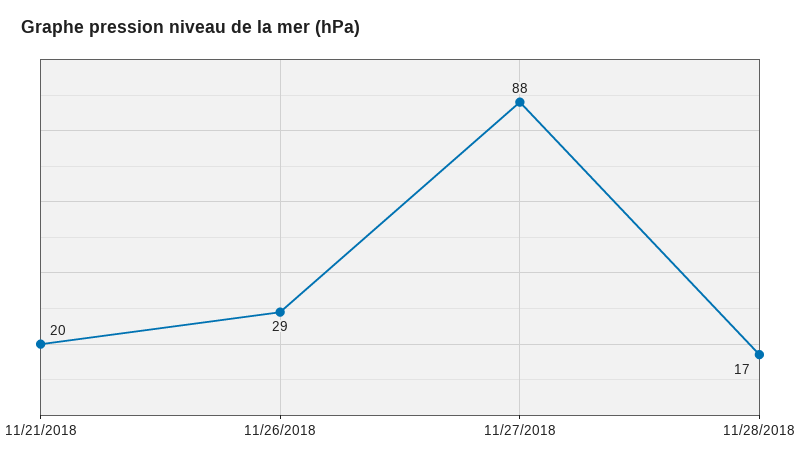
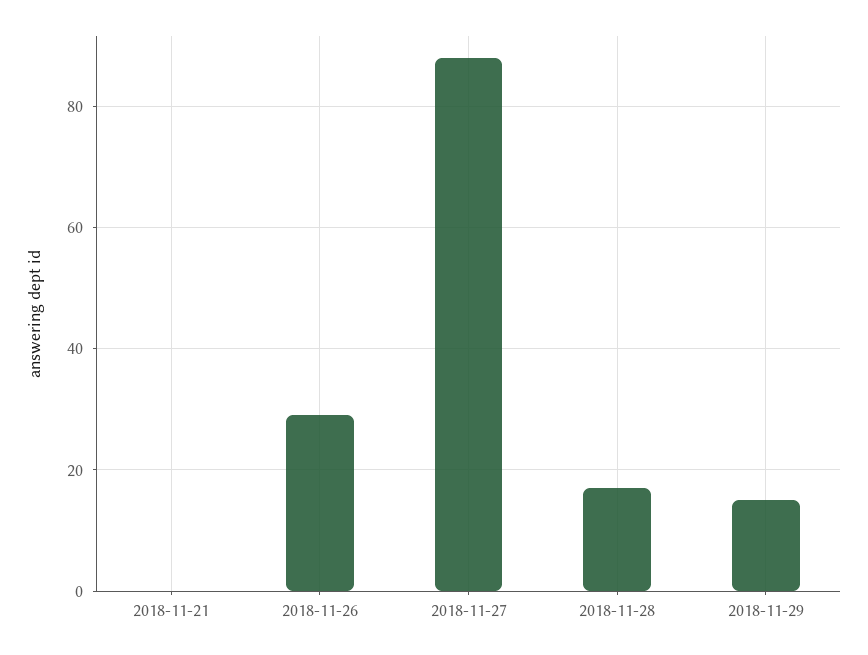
11/21/2018: 20 -> 0
2018-11-29: none -> 15

